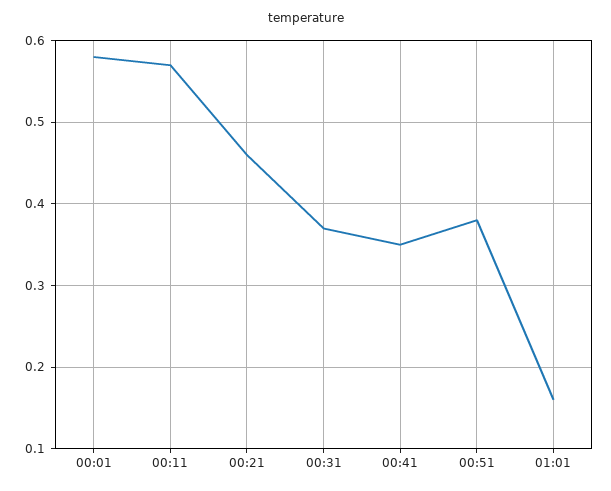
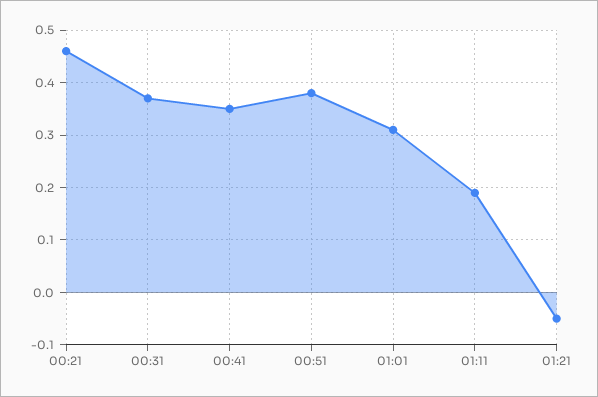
00:01: 0.58 -> none
00:11: 0.57 -> none
01:01: 0.16 -> 0.3
01:11: none -> 0.2
01:21: none -> -0.05

